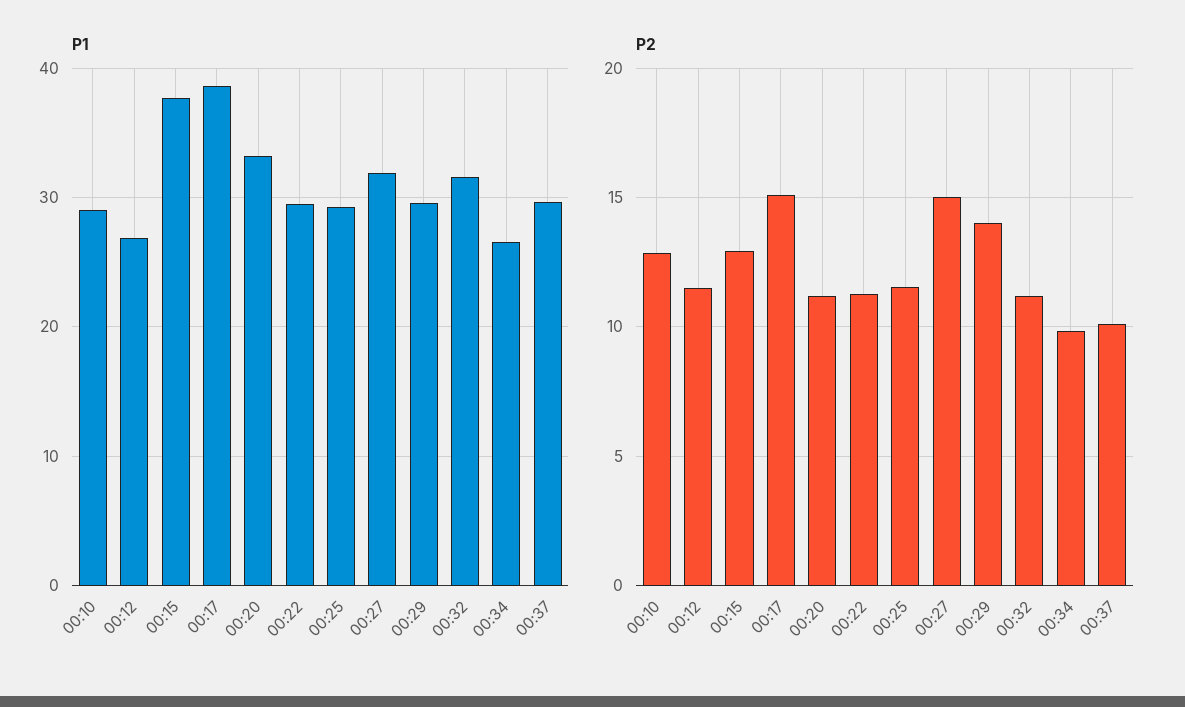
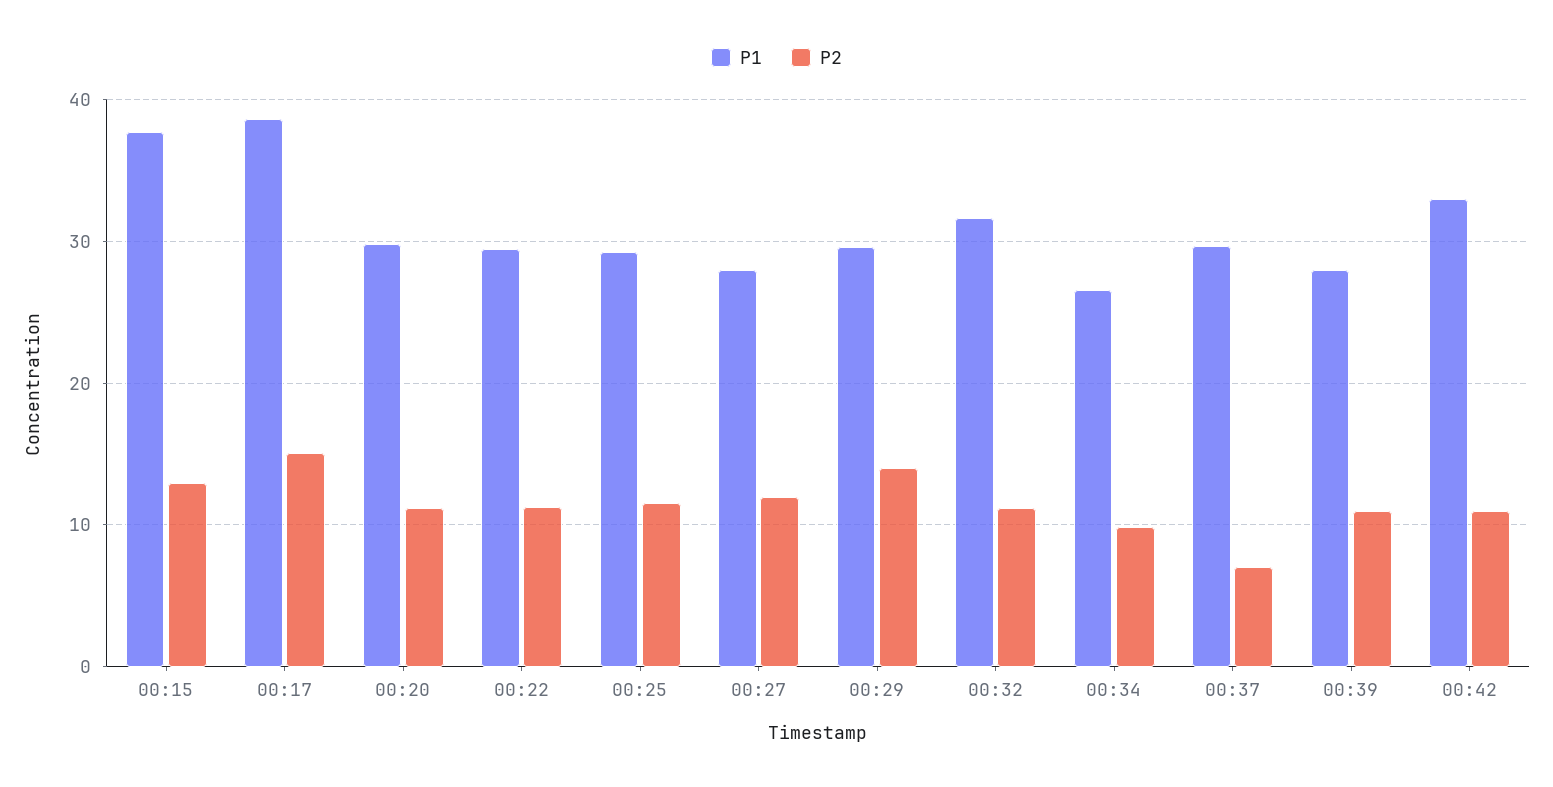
P1, 00:10: 29 -> none
P1, 00:12: 27 -> none
P1, 00:20: 33 -> 30
P1, 00:27: 32 -> 28
P2, 00:10: 13 -> none
P2, 00:12: 11.5 -> none
P2, 00:27: 15 -> 12
P2, 00:37: 10 -> 7
P1, 00:39: none -> 28
P2, 00:39: none -> 11
P1, 00:42: none -> 33
P2, 00:42: none -> 11

